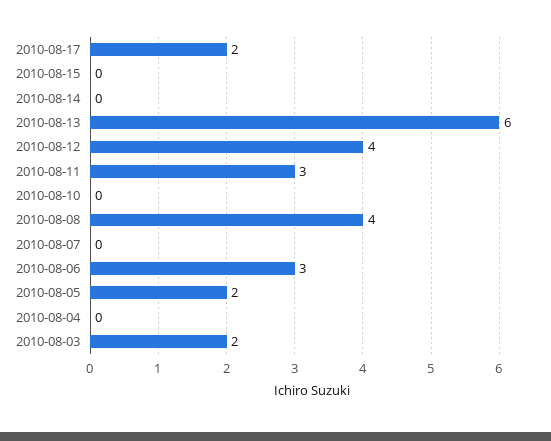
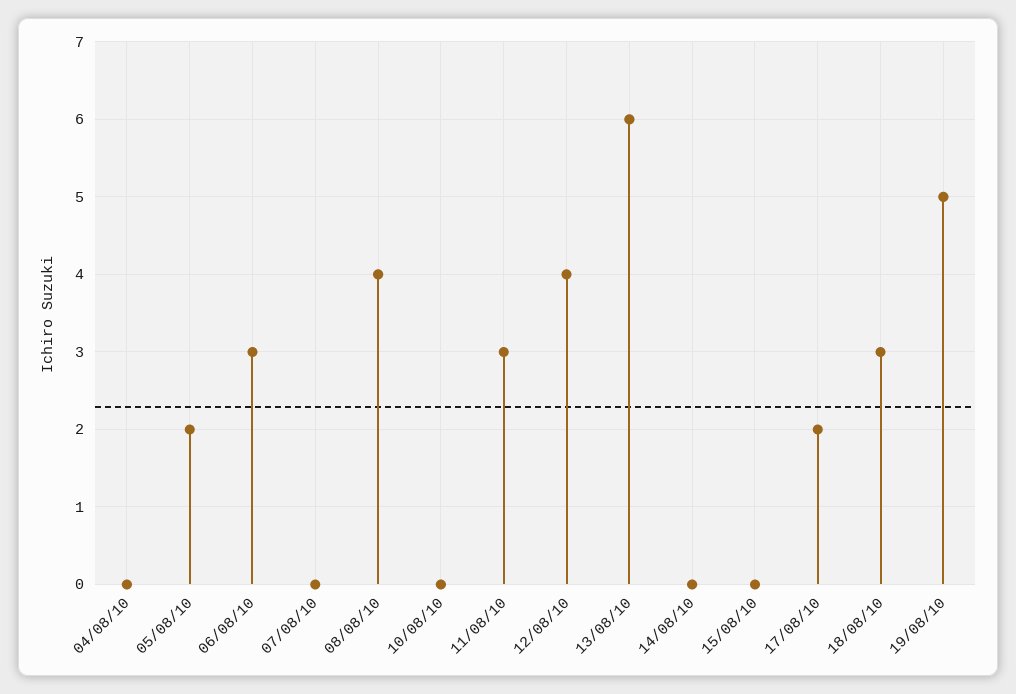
2010-08-03: 2 -> none
18/08/10: none -> 3
19/08/10: none -> 5

